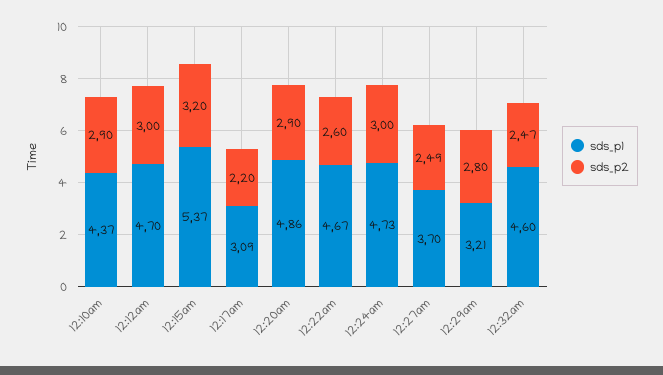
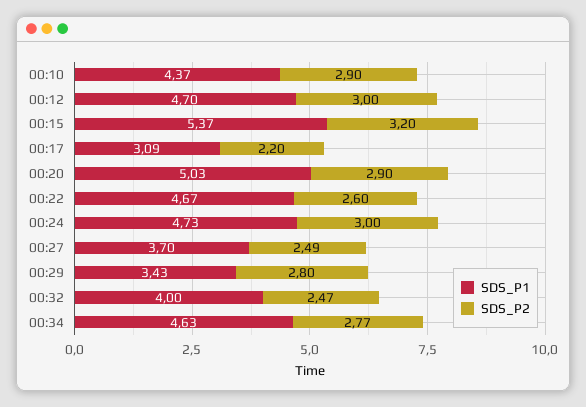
sds_p1, 12:20am: 4.86 -> 5.03
sds_p1, 12:29am: 3.21 -> 3.43
sds_p1, 12:32am: 4.6 -> 4
sds_p1, 00:34: none -> 4.63
sds_p2, 00:34: none -> 2.77

